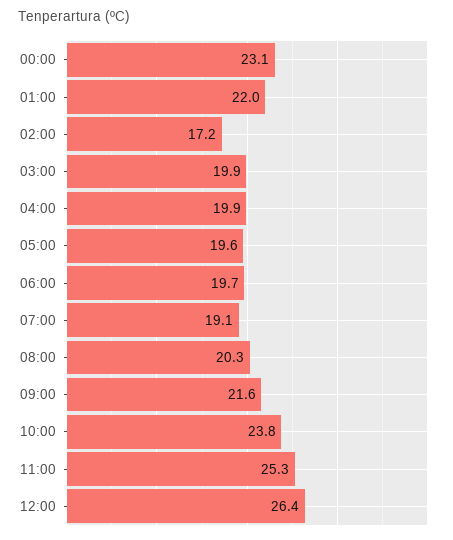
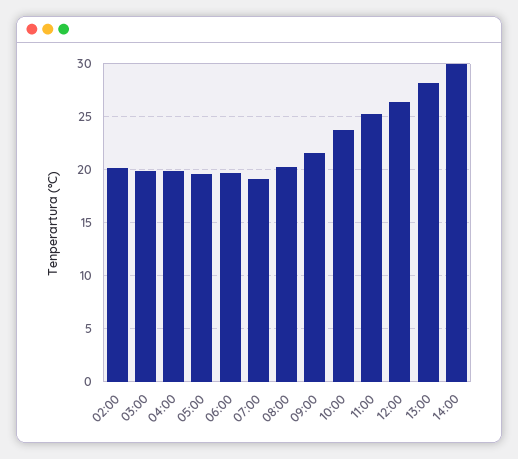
00:00: 23.1 -> none
01:00: 22 -> none
02:00: 17.2 -> 20
13:00: none -> 28
14:00: none -> 30

